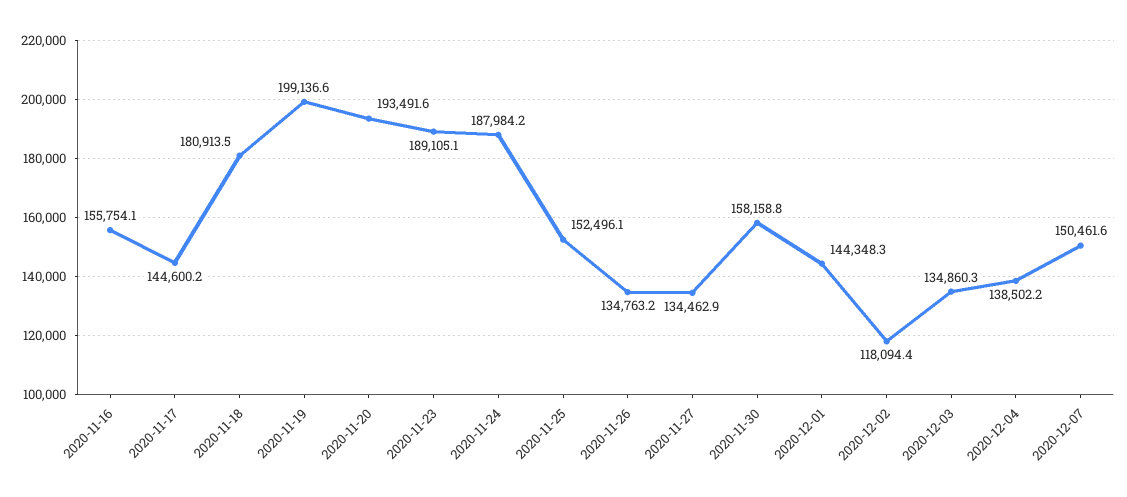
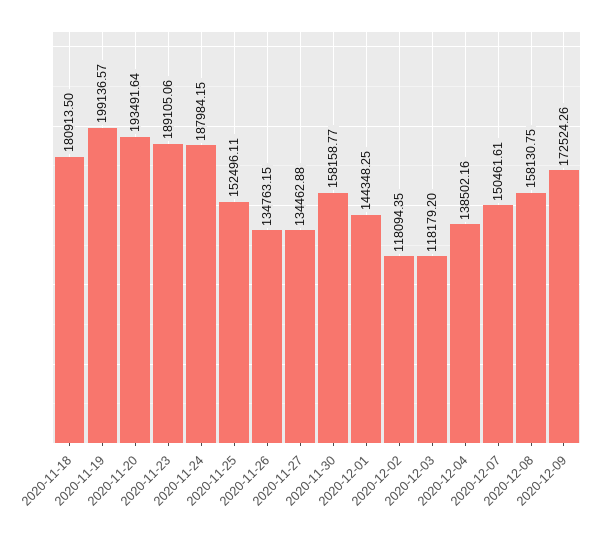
2020-11-16: 155754.1 -> none
2020-11-17: 144600.2 -> none
2020-12-03: 134860.3 -> 118179.2
2020-12-08: none -> 158130.75
2020-12-09: none -> 172524.26

